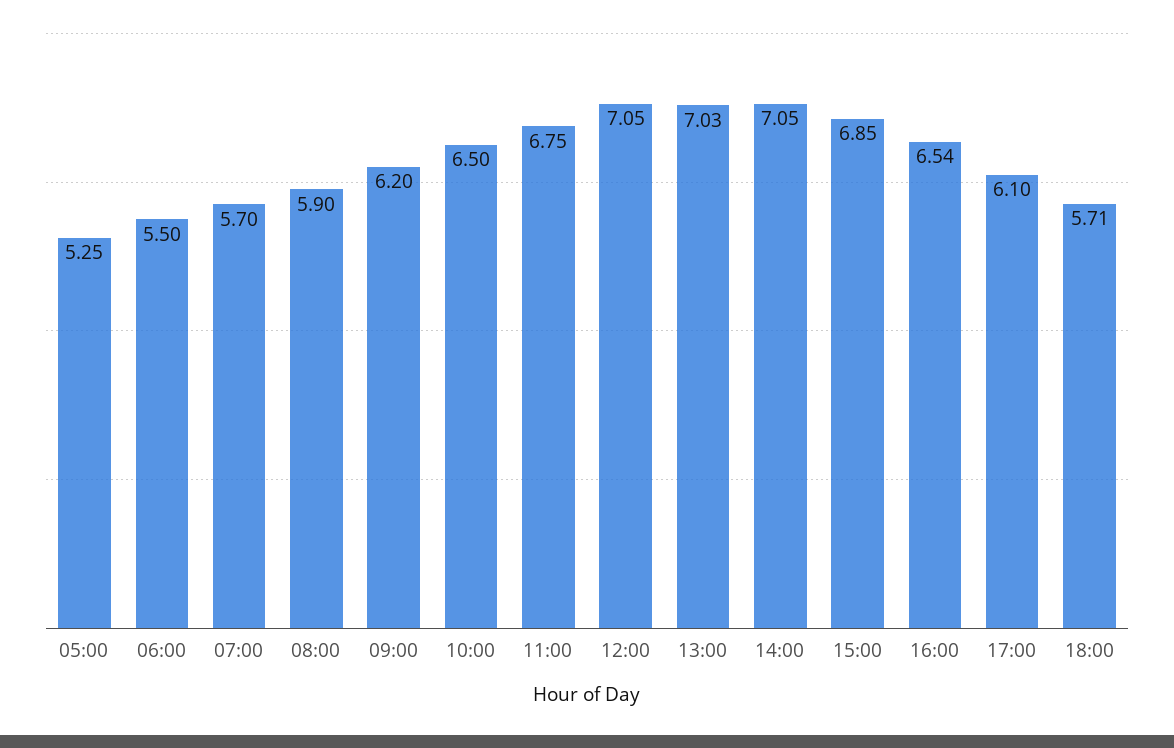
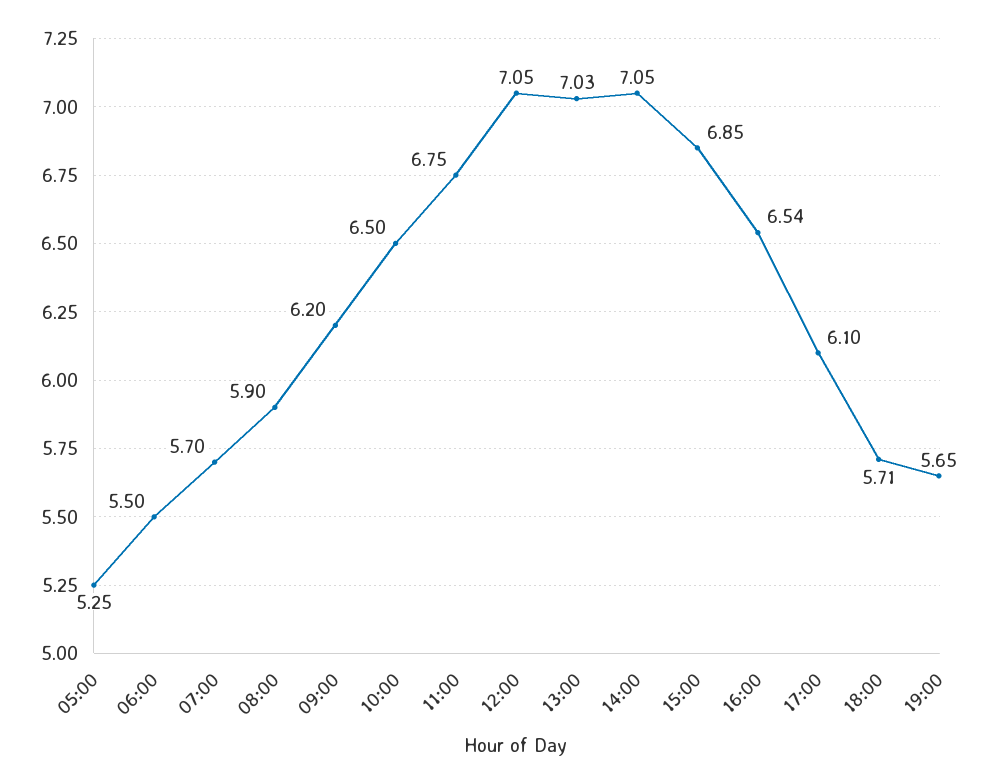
19:00: none -> 5.65

